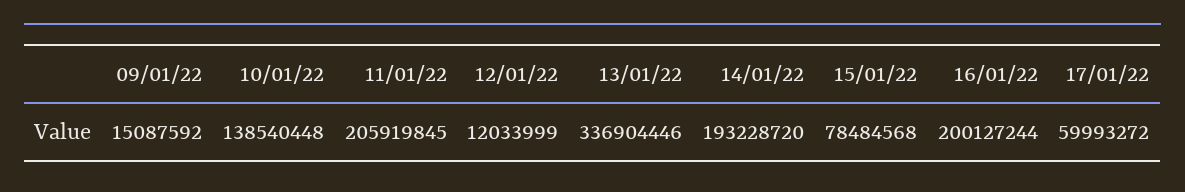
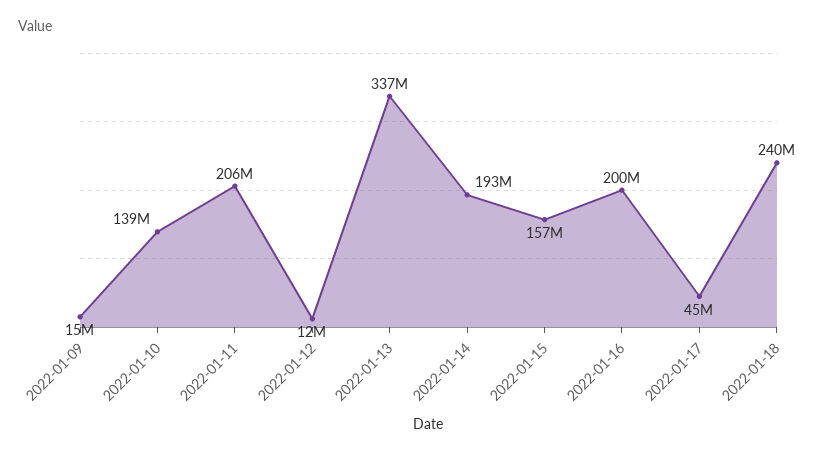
15/01/22: 78484568 -> 157000000
17/01/22: 59993272 -> 45000000
2022-01-18: none -> 240000000

